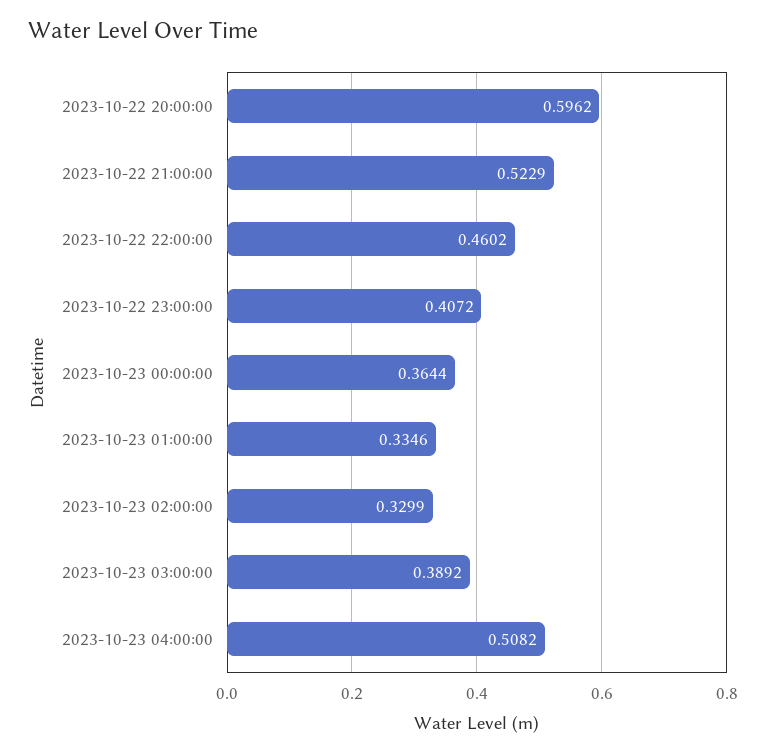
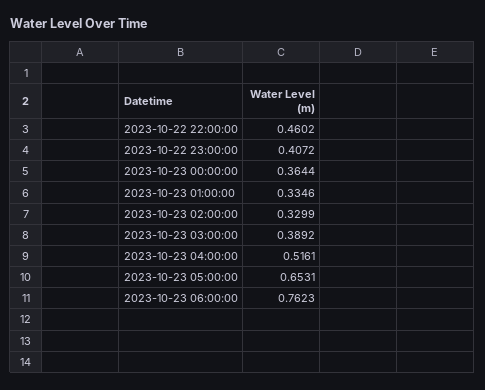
2023-10-22 20:00:00: 0.5962 -> none
2023-10-22 21:00:00: 0.5229 -> none
2023-10-23 04:00:00: 0.5082 -> 0.5161
2023-10-23 05:00:00: none -> 0.6531
2023-10-23 06:00:00: none -> 0.7623

